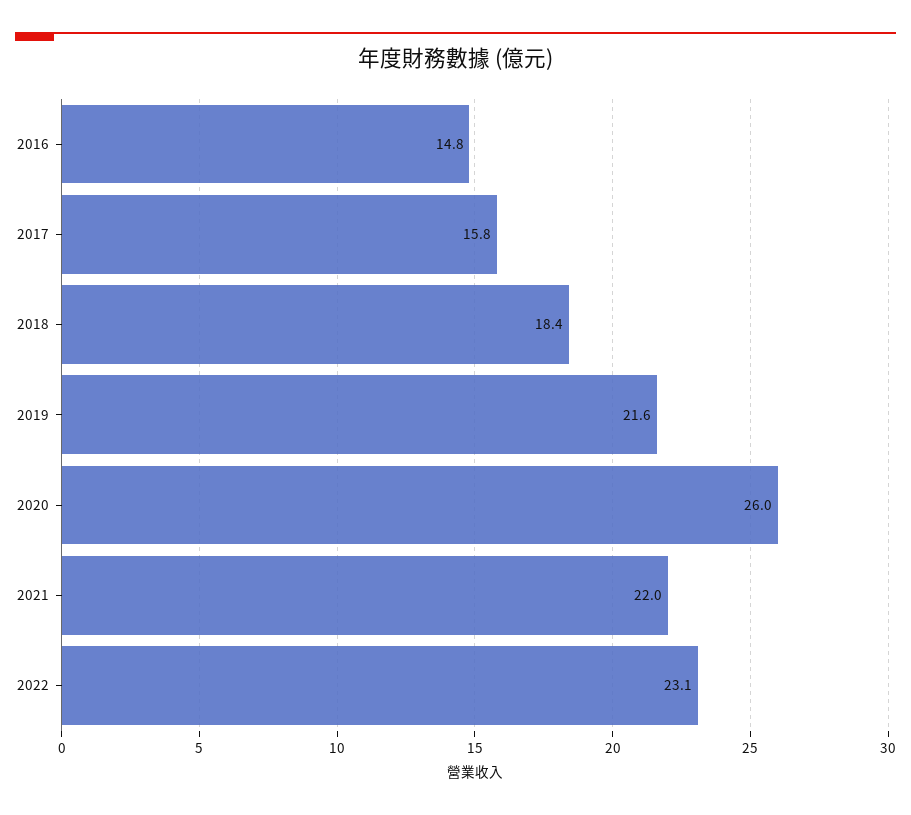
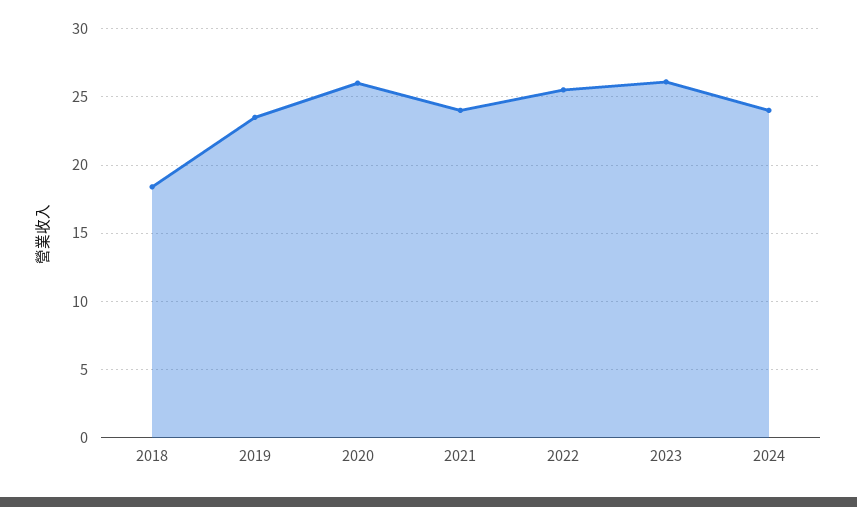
2016: 14.8 -> none
2017: 15.8 -> none
2019: 21.6 -> 23.5
2021: 22 -> 24
2022: 23.1 -> 25.5
2023: none -> 26
2024: none -> 24

